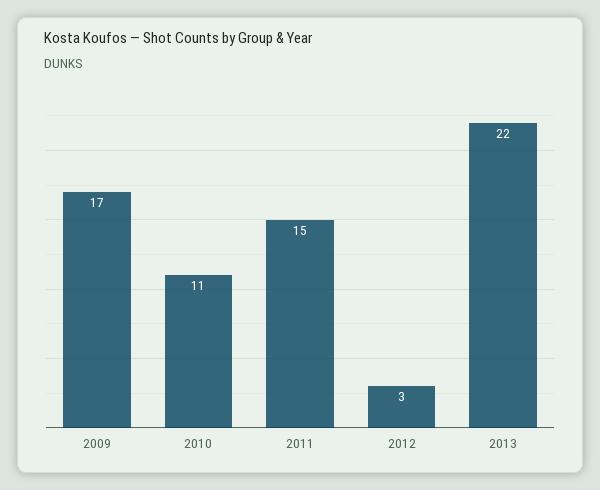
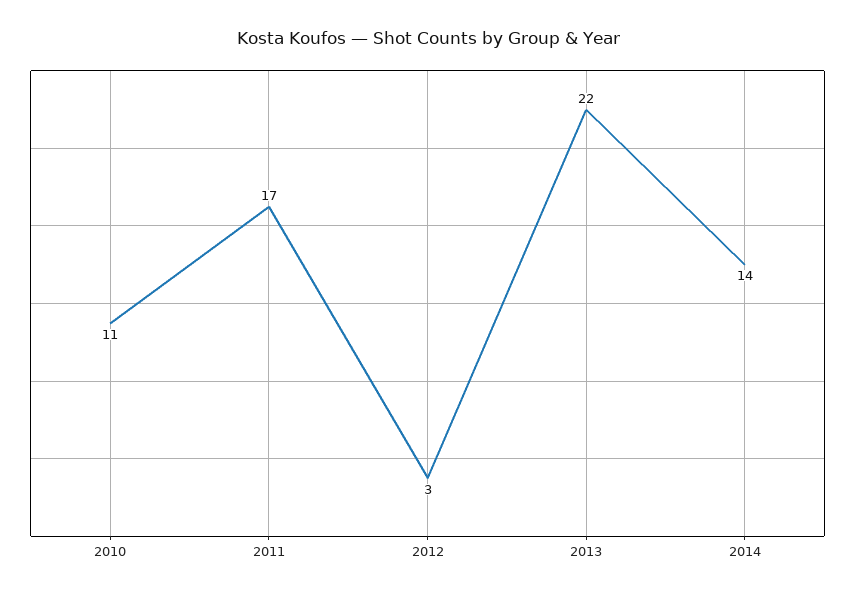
2009: 17 -> none
2011: 15 -> 17
2014: none -> 14

